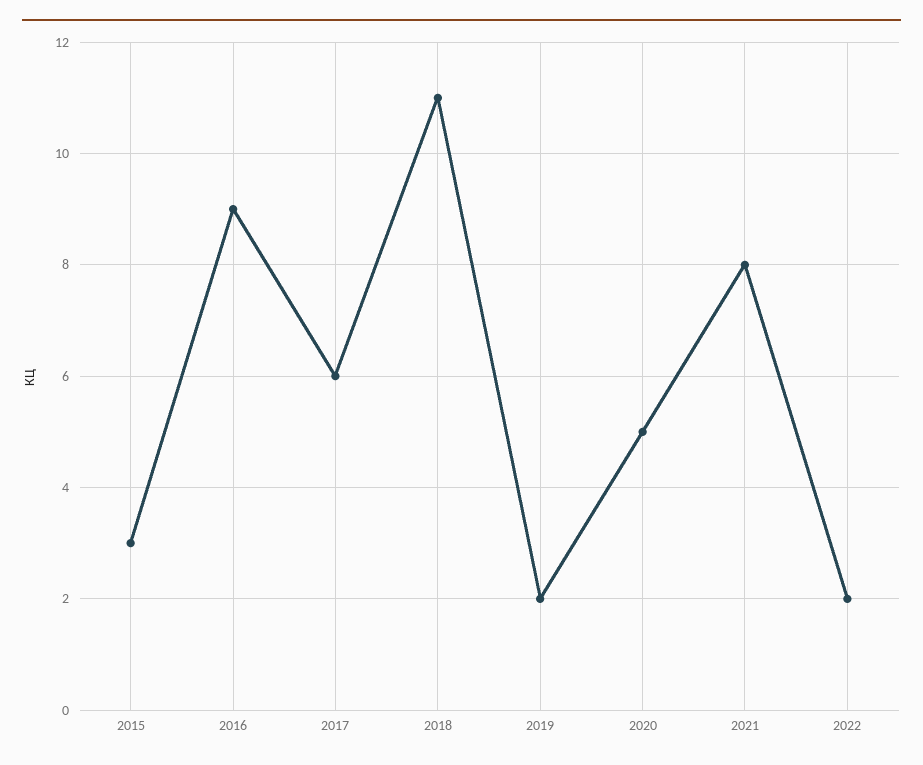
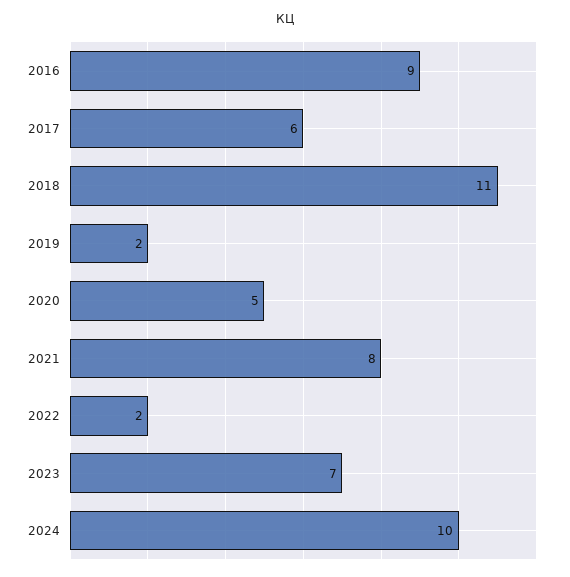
2015: 3 -> none
2023: none -> 7
2024: none -> 10

